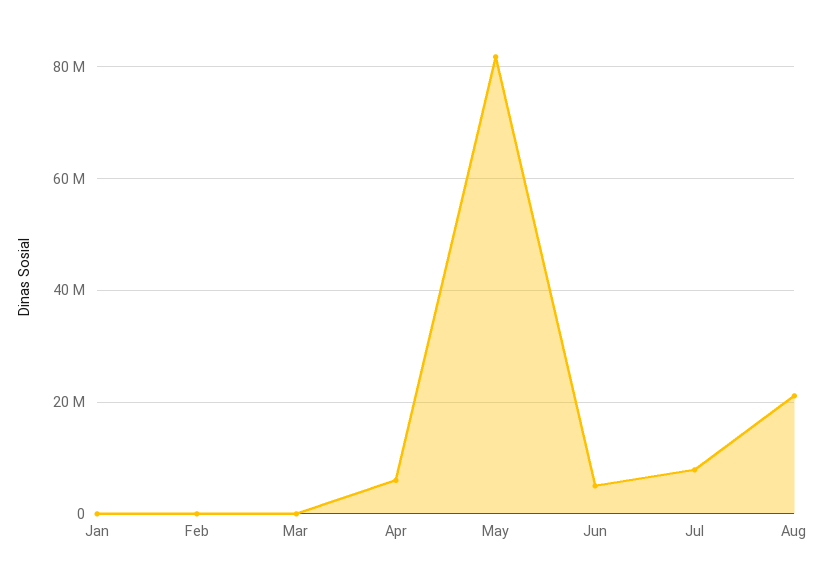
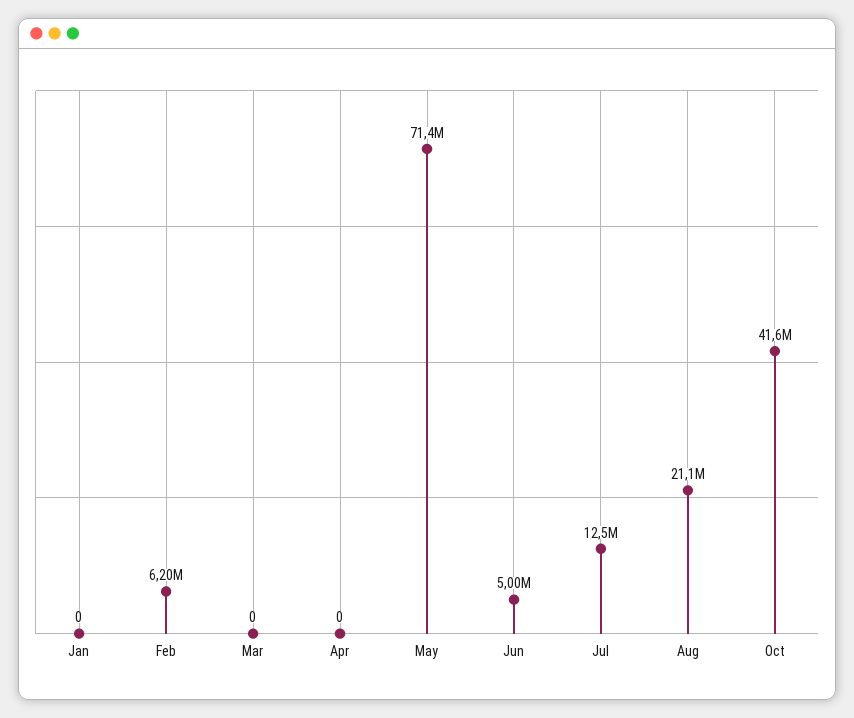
Feb: 0 -> 6200000
Apr: 6000000 -> 0
May: 82000000 -> 71400000
Jul: 8000000 -> 12500000
Oct: none -> 41600000

